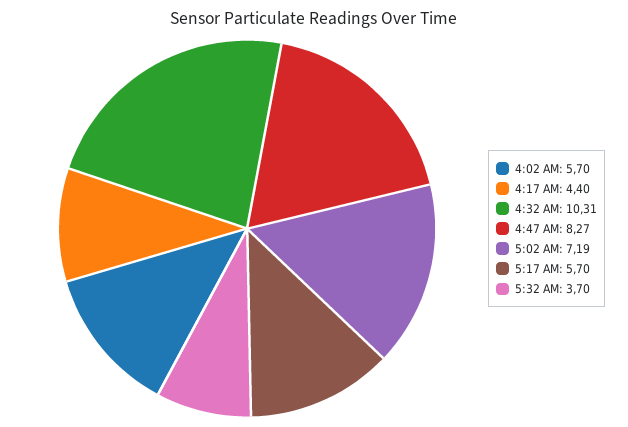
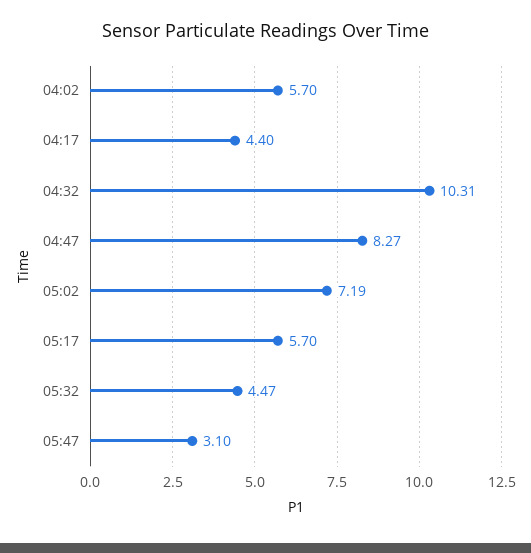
5:32 AM: 3.7 -> 4.47
05:47: none -> 3.1

